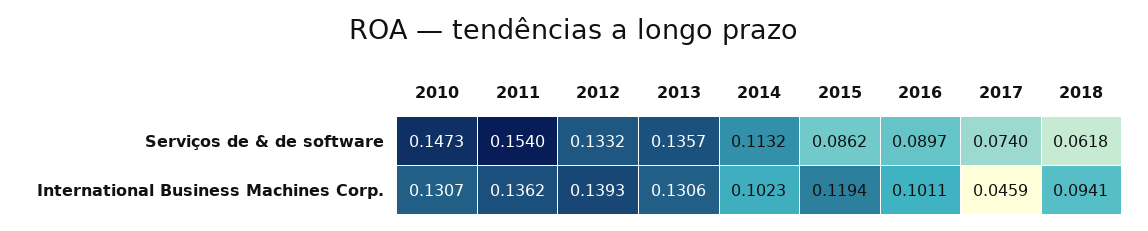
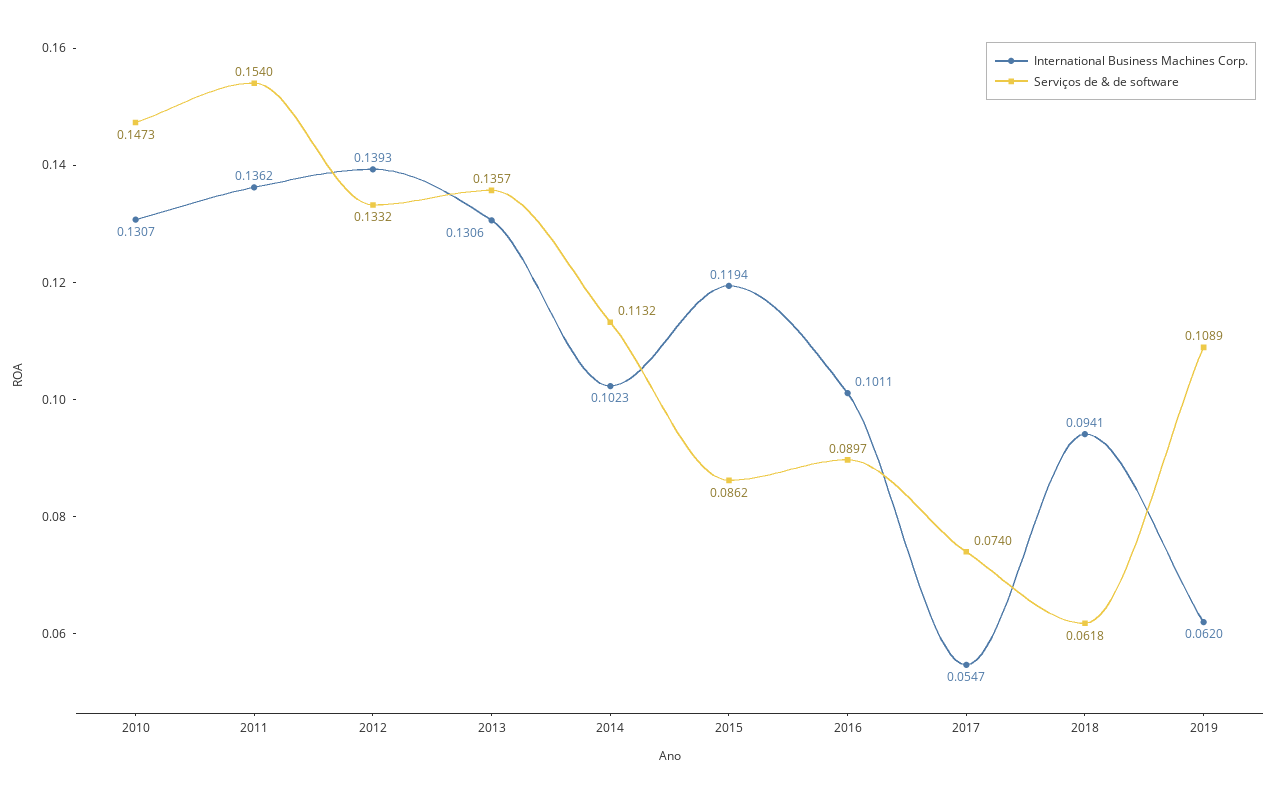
International Business Machines Corp., 2017: 0.0459 -> 0.0547
International Business Machines Corp., 2019: none -> 0.062
Serviços de & de software, 2019: none -> 0.1089

